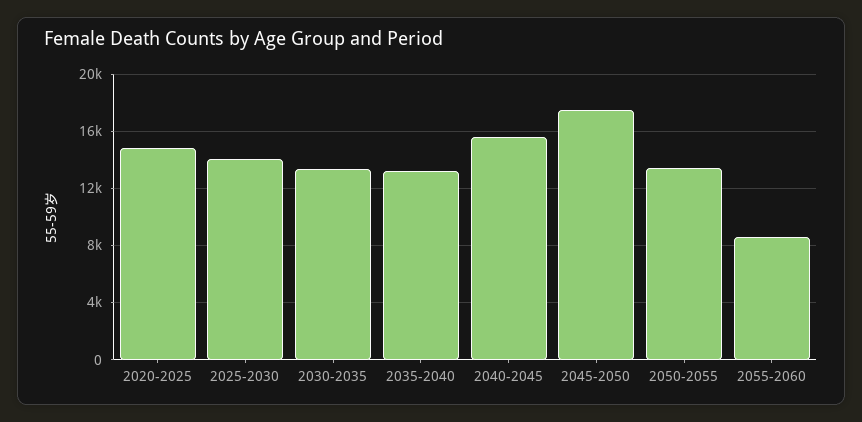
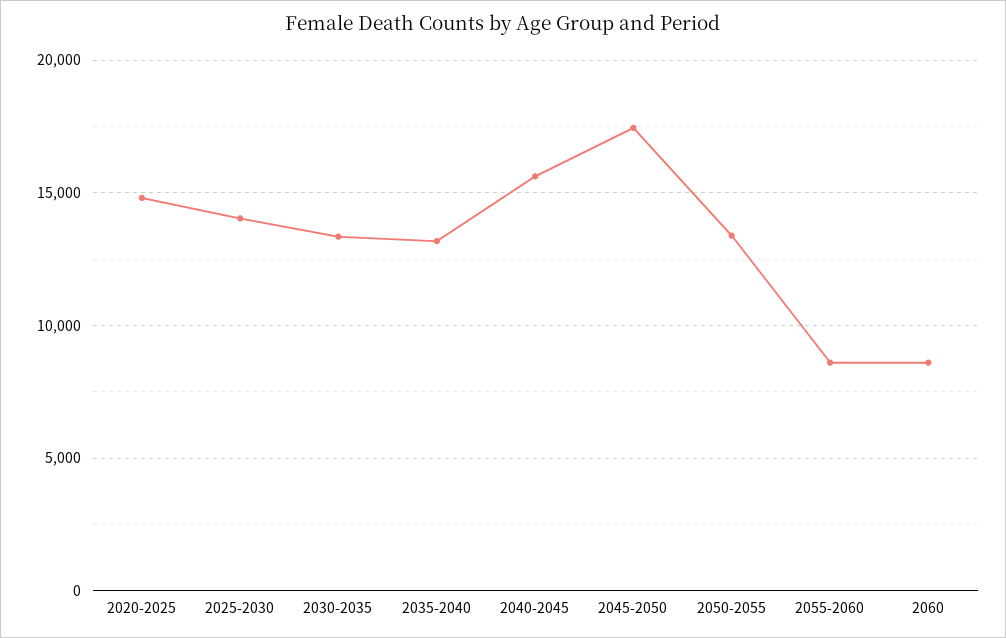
2060: none -> 8500

